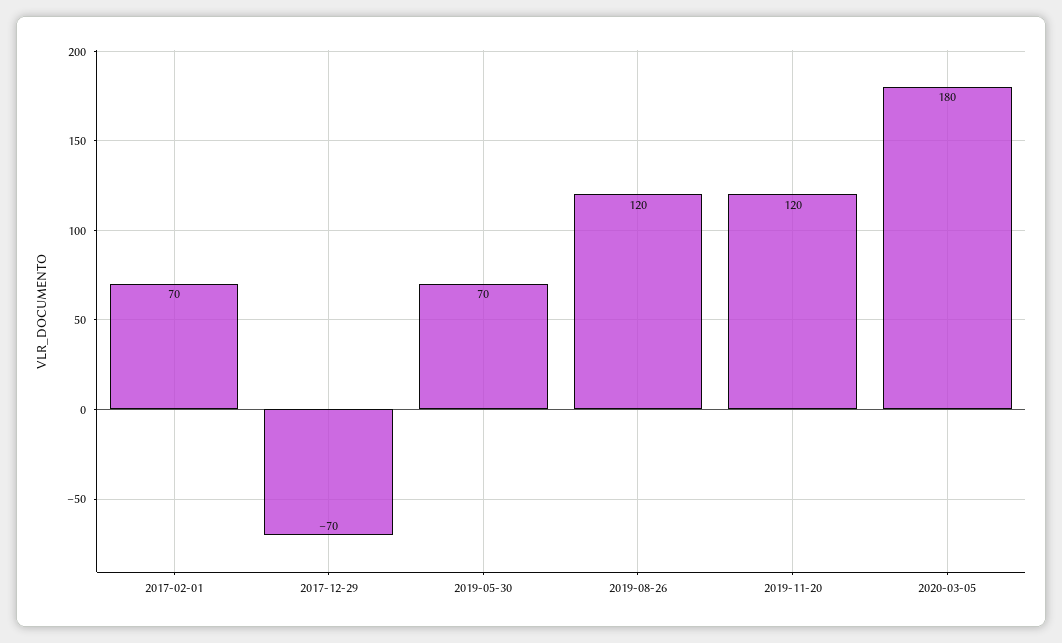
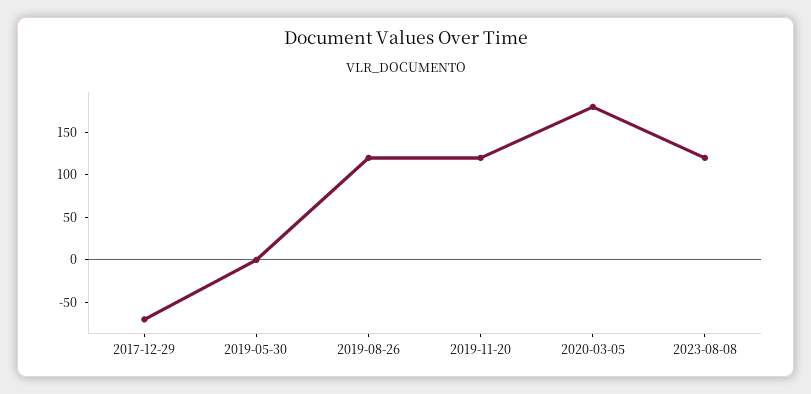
2017-02-01: 70 -> none
2019-05-30: 70 -> 0
2023-08-08: none -> 120

